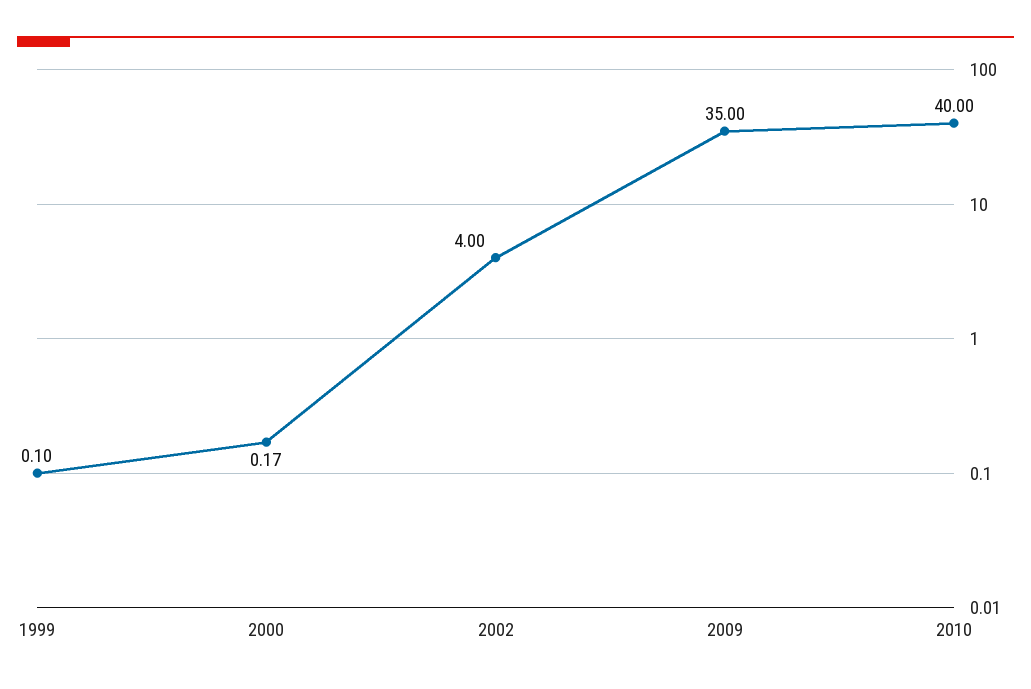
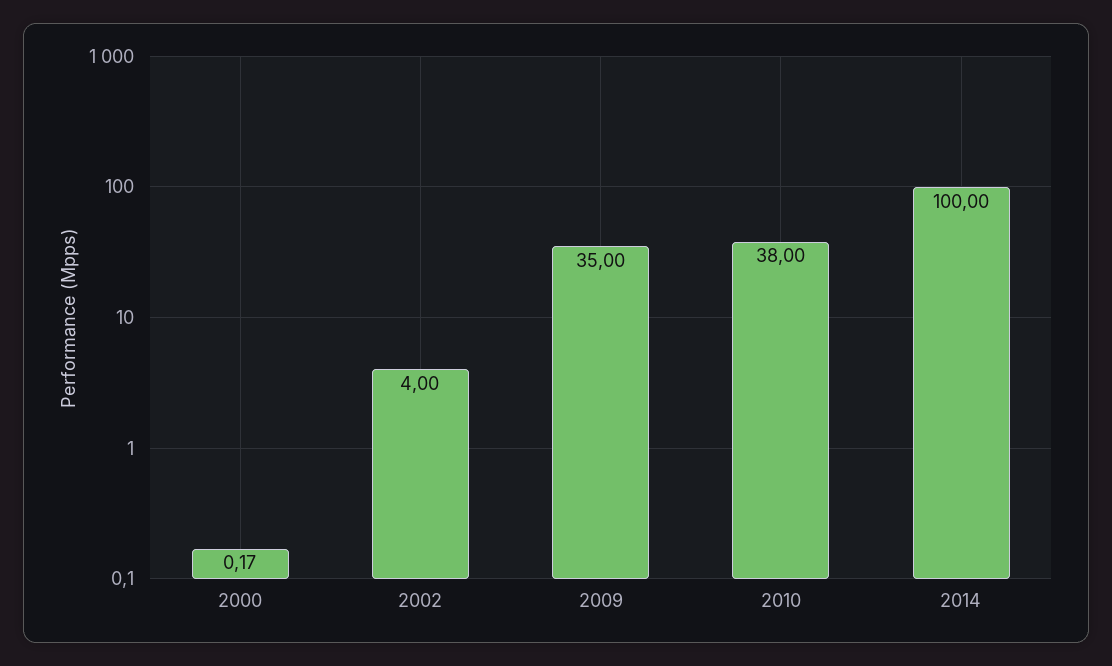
1999: 0.1 -> none
2010: 40 -> 38
2014: none -> 100

